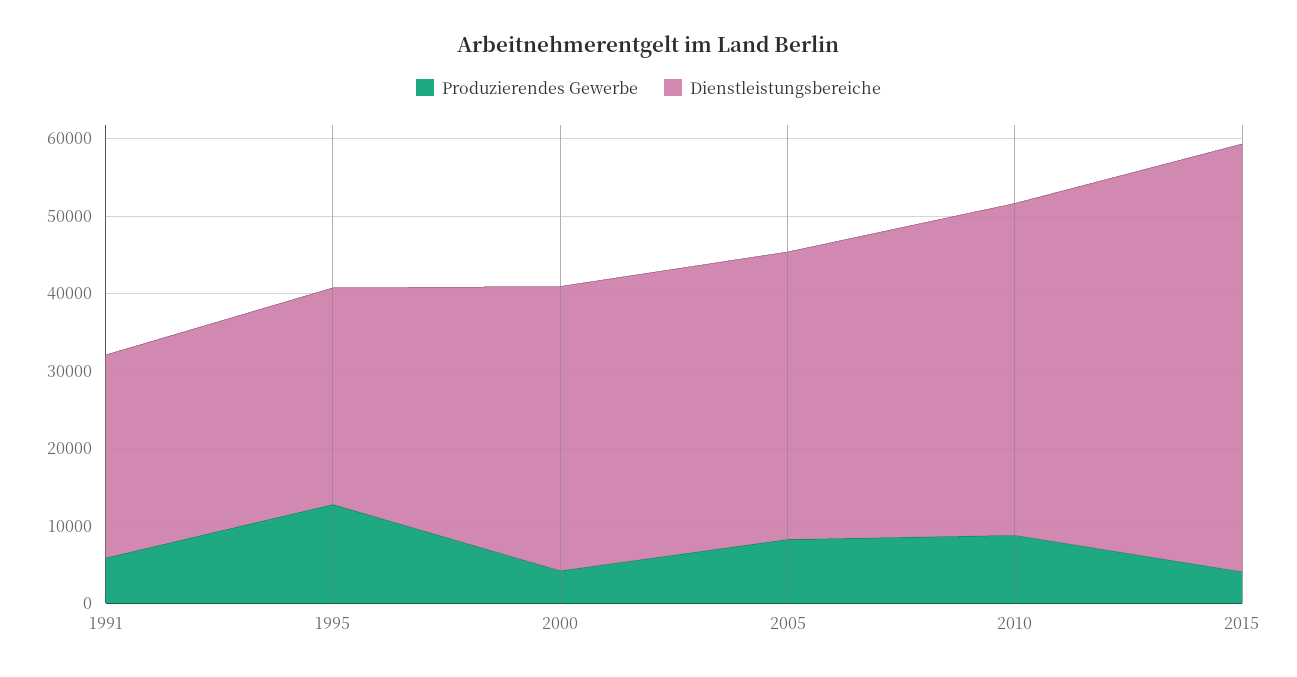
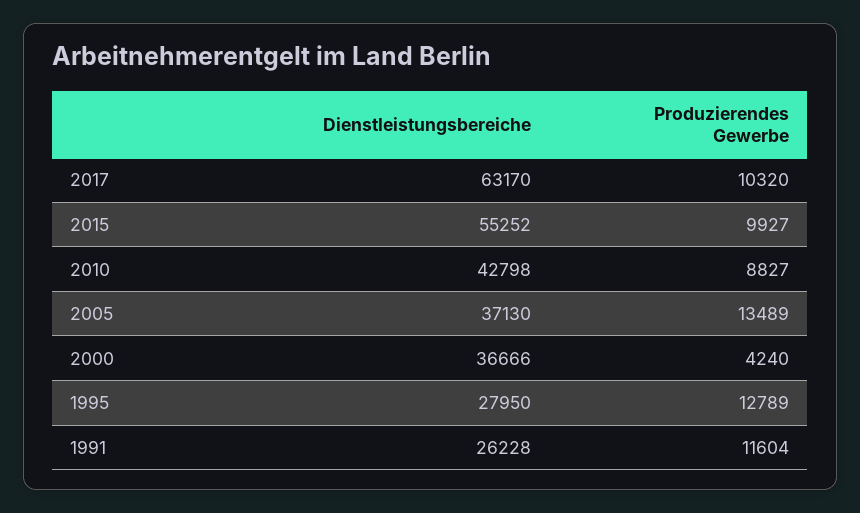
Produzierendes Gewerbe, 1991: 6000 -> 11604
Produzierendes Gewerbe, 2005: 8000 -> 13489
Produzierendes Gewerbe, 2015: 4000 -> 9927
Dienstleistungsbereiche, 2017: none -> 63170
Produzierendes Gewerbe, 2017: none -> 10320

